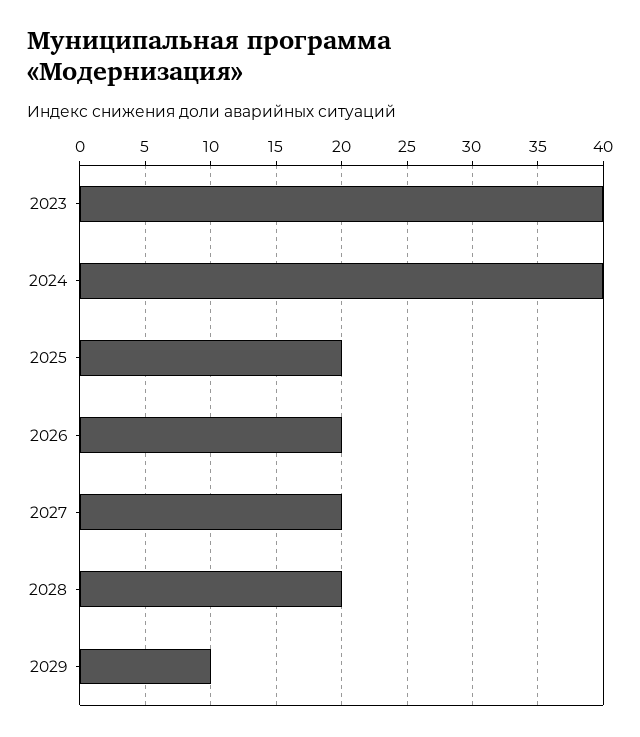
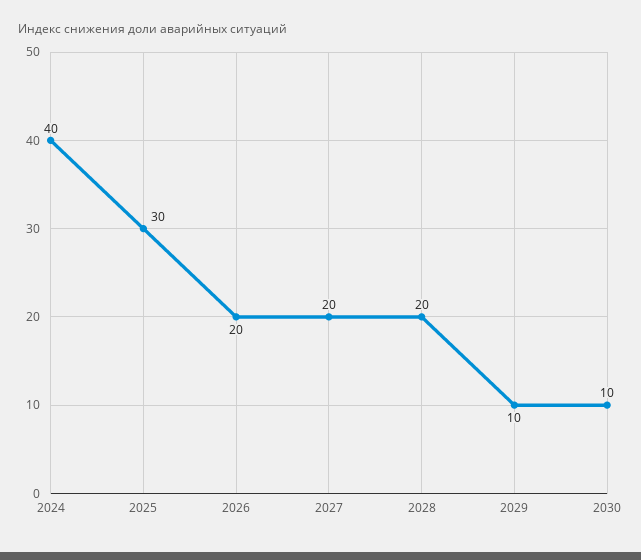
2023: 40 -> none
2025: 20 -> 30
2030: none -> 10

